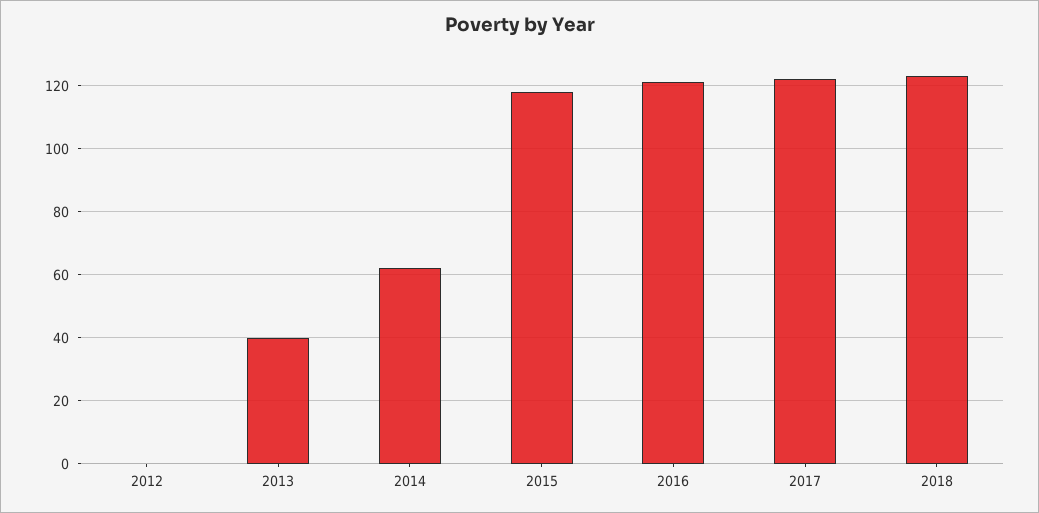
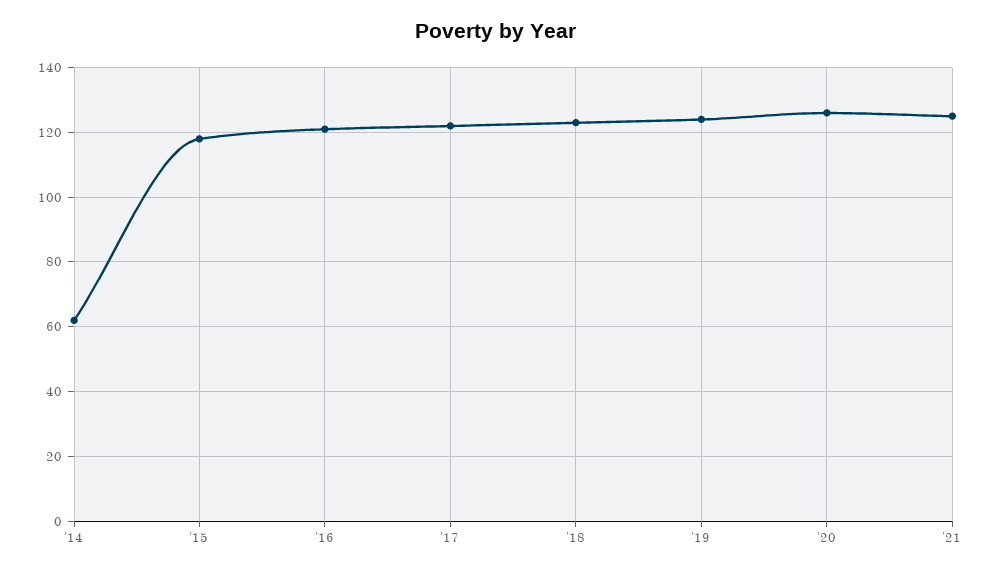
2012: 0 -> none
2013: 40 -> none
'19: none -> 125
'20: none -> 125
'21: none -> 125

